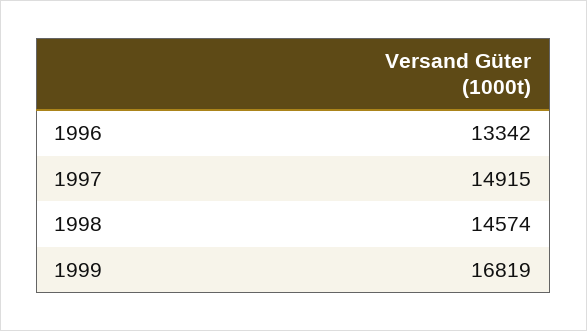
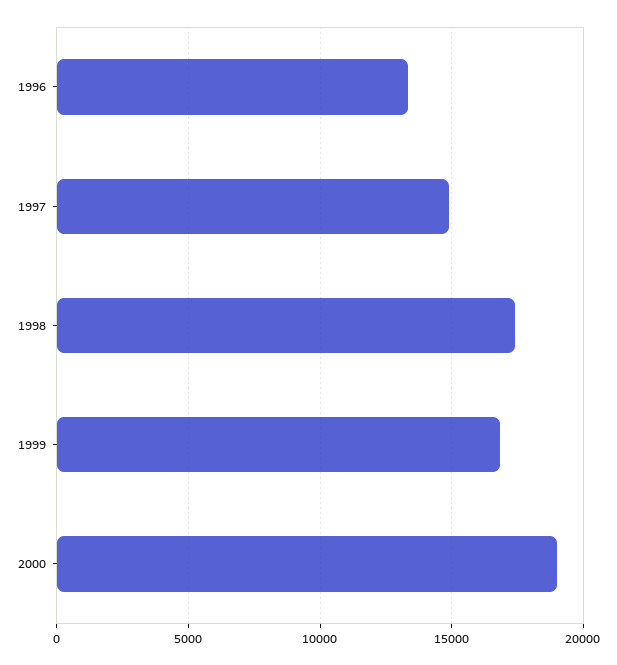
1998: 14574 -> 17500
2000: none -> 19000

